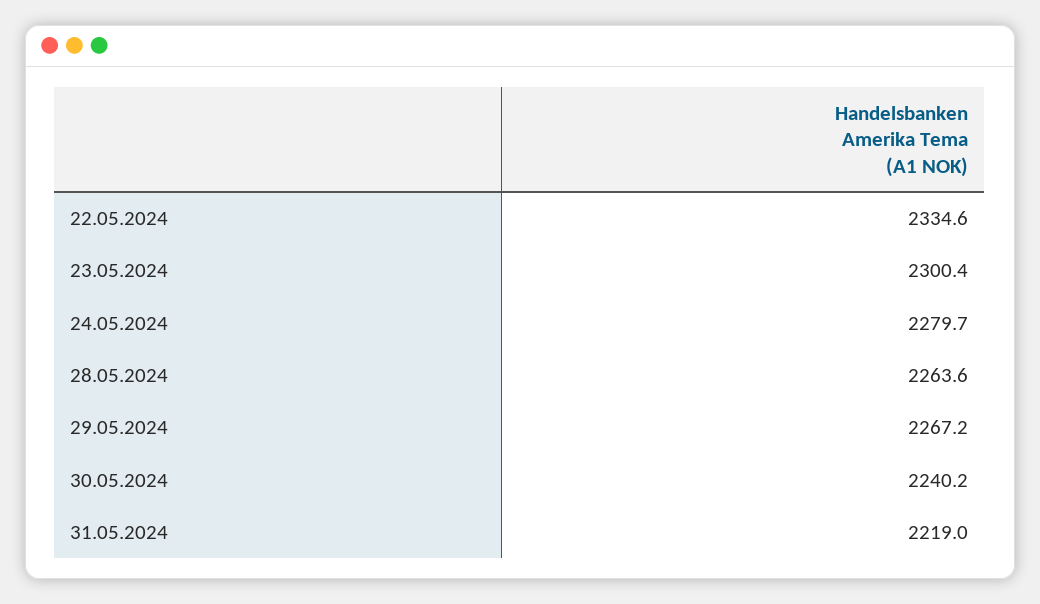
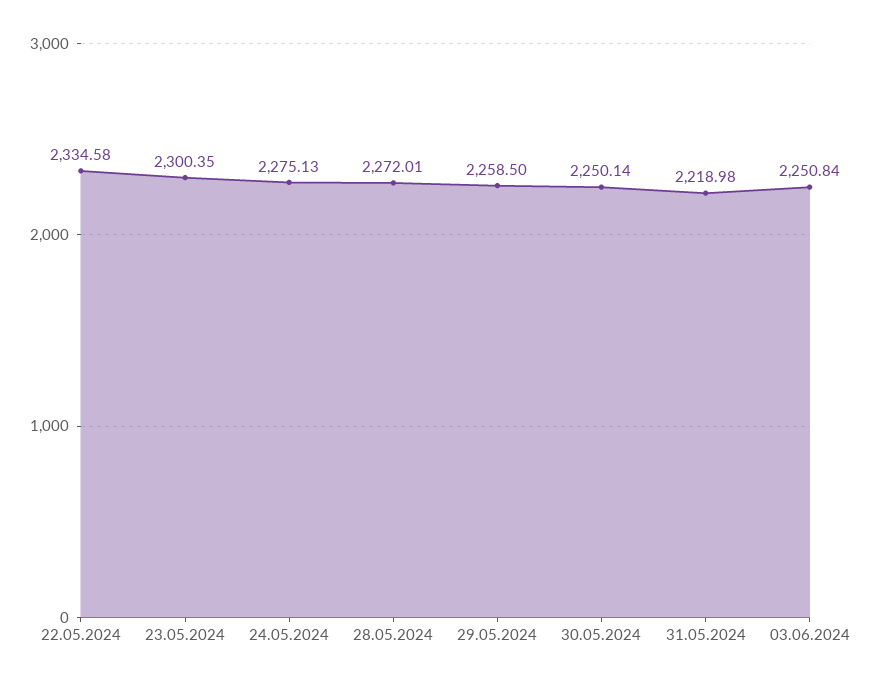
24.05.2024: 2279.7 -> 2275.13
28.05.2024: 2263.6 -> 2272.01
29.05.2024: 2267.2 -> 2258.5
30.05.2024: 2240.2 -> 2250.14
03.06.2024: none -> 2250.84

